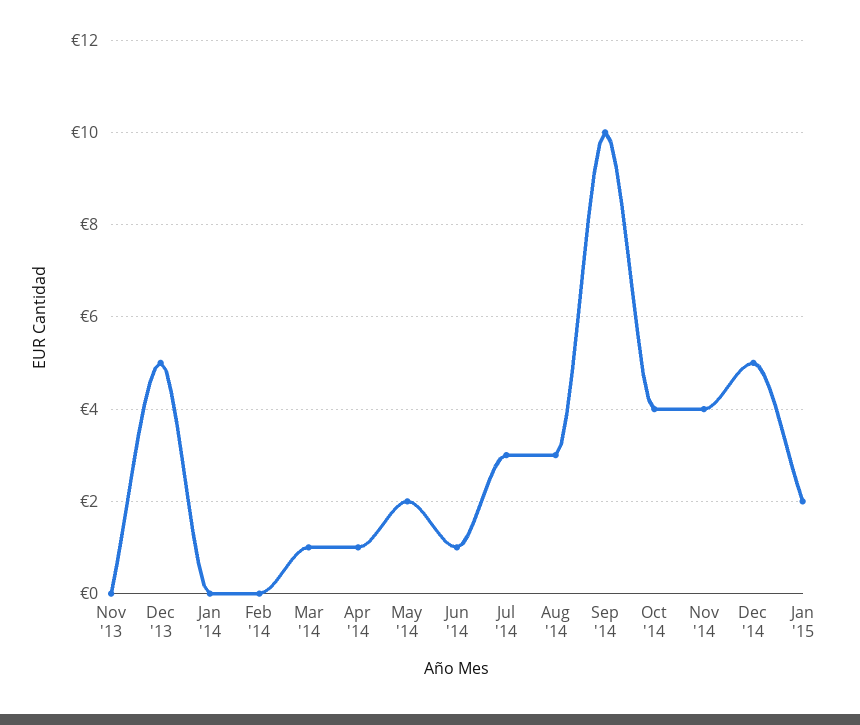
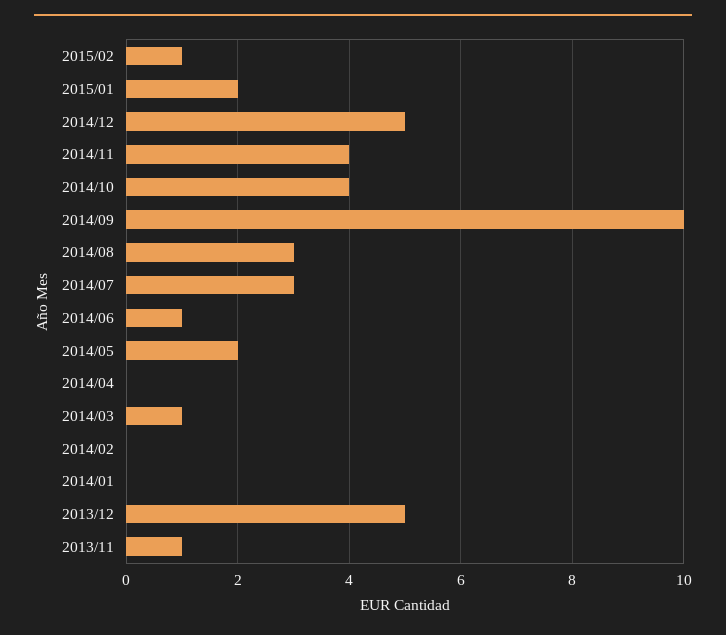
Nov '13: 0 -> 1
Apr '14: 1 -> 0
2015/02: none -> 1

